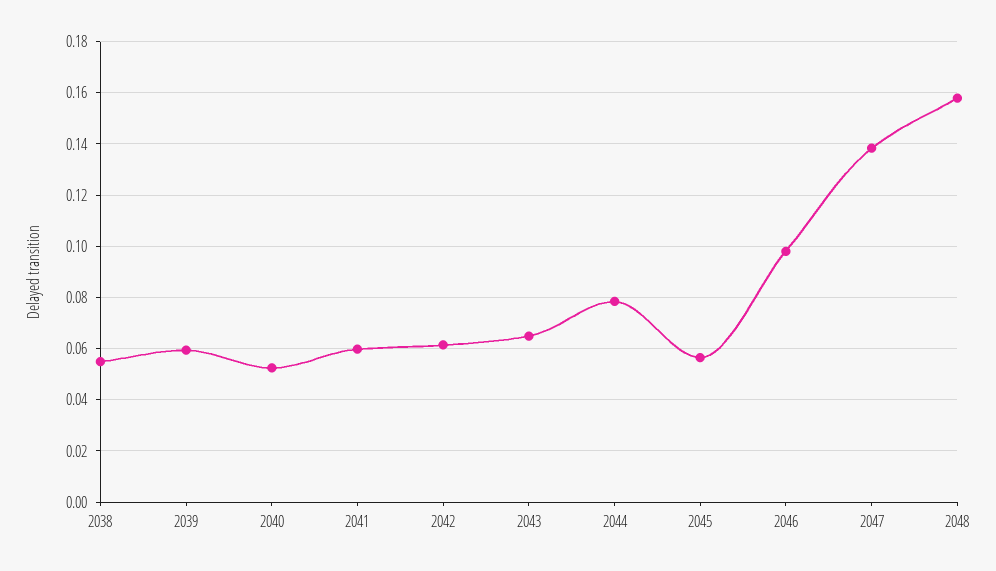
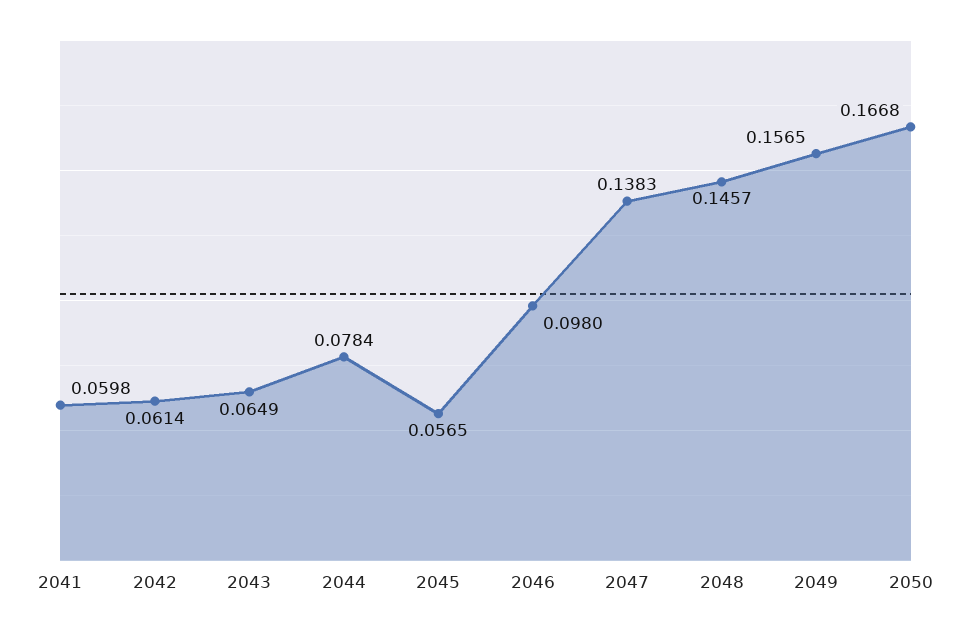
2038: 0.055 -> none
2039: 0.06 -> none
2040: 0.0525 -> none
2048: 0.1575 -> 0.1457
2049: none -> 0.1565
2050: none -> 0.1668

